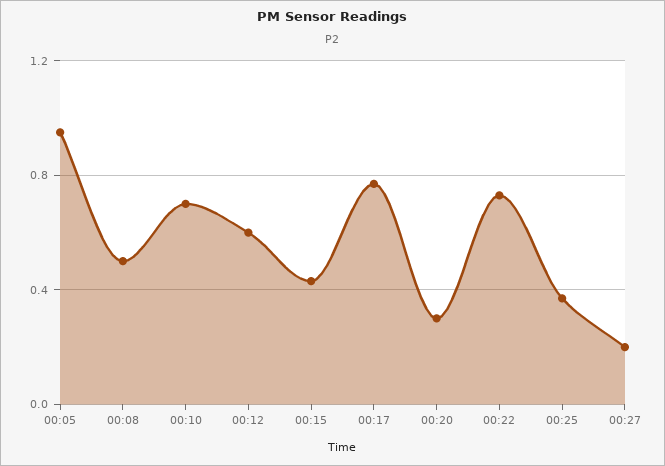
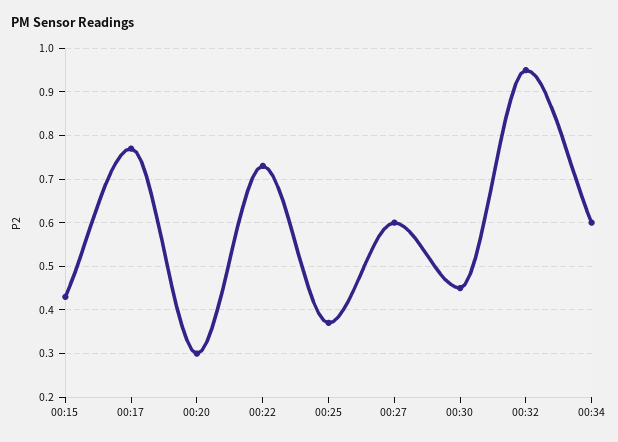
00:05: 0.95 -> none
00:08: 0.5 -> none
00:10: 0.7 -> none
00:12: 0.6 -> none
00:27: 0.2 -> 0.6
00:30: none -> 0.45
00:32: none -> 0.95
00:34: none -> 0.6

